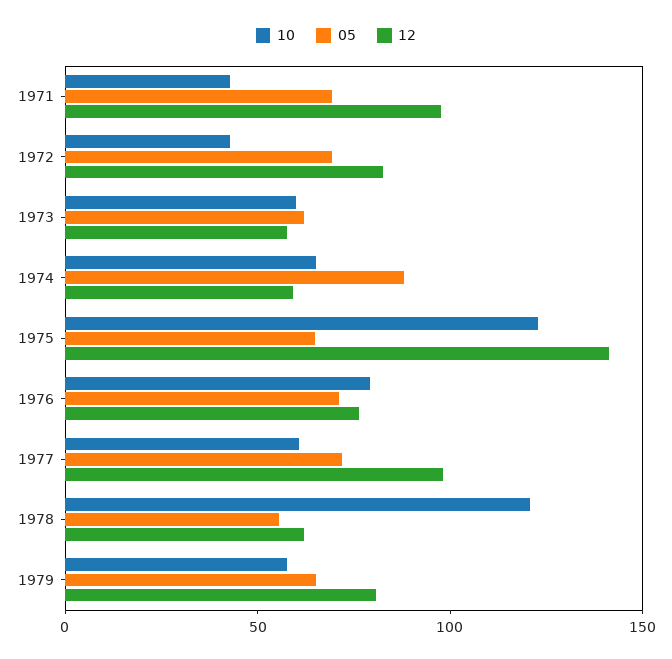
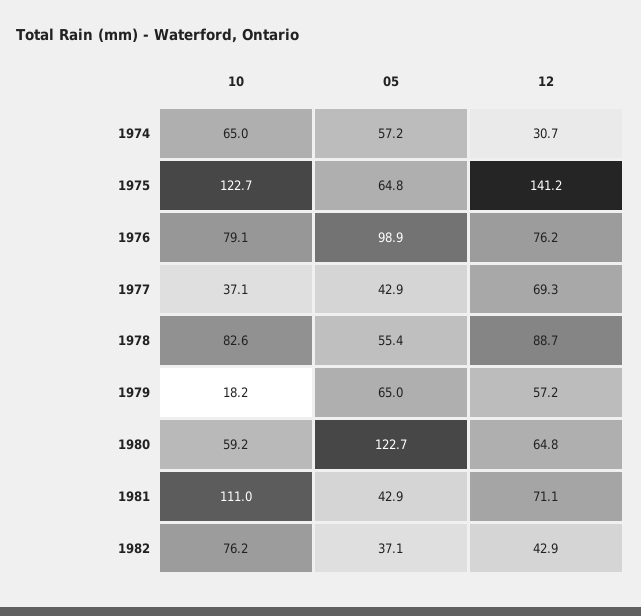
10, 1971: 40 -> none
05, 1971: 70 -> none
12, 1971: 100 -> none
10, 1972: 40 -> none
05, 1972: 70 -> none
12, 1972: 80 -> none
10, 1973: 60 -> none
05, 1973: 60 -> none
12, 1973: 60 -> none
05, 1974: 90 -> 57.2
12, 1974: 60 -> 30.7
05, 1976: 70 -> 98.9
10, 1977: 60 -> 37.1
05, 1977: 70 -> 42.9
12, 1977: 100 -> 69.3
10, 1978: 120 -> 82.6
12, 1978: 60 -> 88.7
10, 1979: 60 -> 18.2
12, 1979: 80 -> 57.2
10, 1980: none -> 59.2
05, 1980: none -> 122.7
12, 1980: none -> 64.8
10, 1981: none -> 111
05, 1981: none -> 42.9
12, 1981: none -> 71.1
10, 1982: none -> 76.2
05, 1982: none -> 37.1
12, 1982: none -> 42.9

